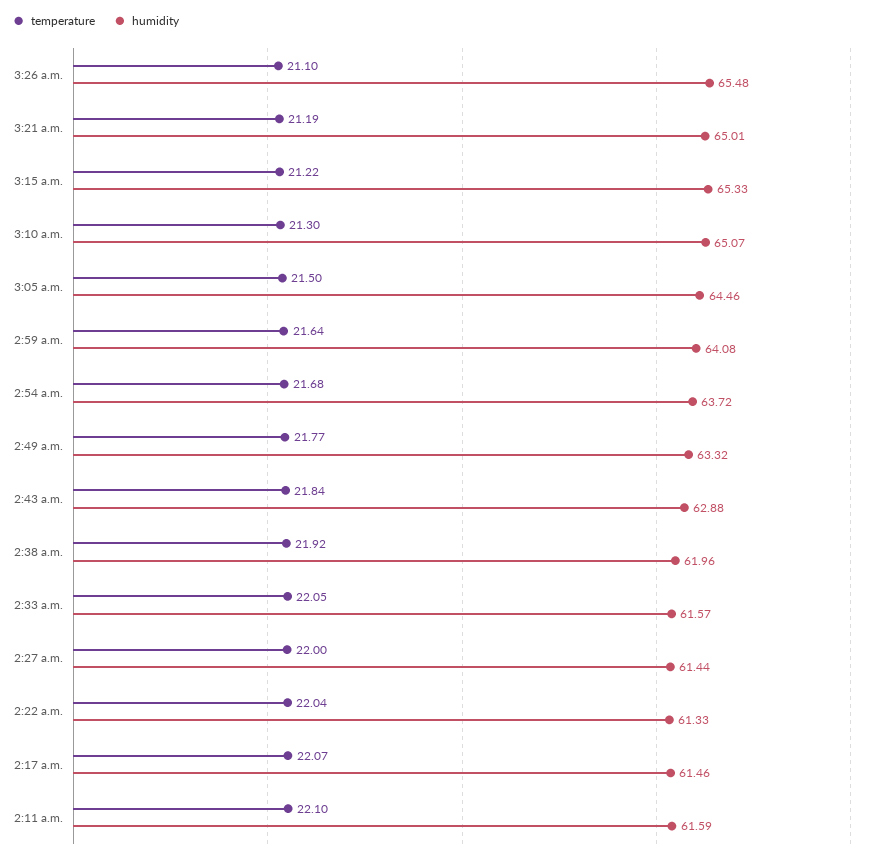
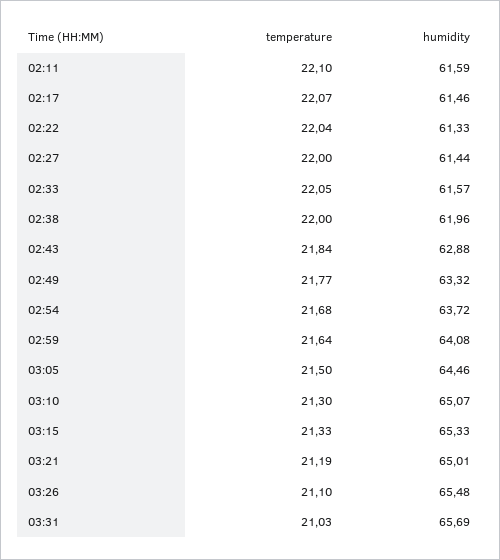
temperature, 3:15 a.m.: 21.22 -> 21.33
temperature, 2:38 a.m.: 21.92 -> 22
temperature, 03:31: none -> 21.03
humidity, 03:31: none -> 65.69

